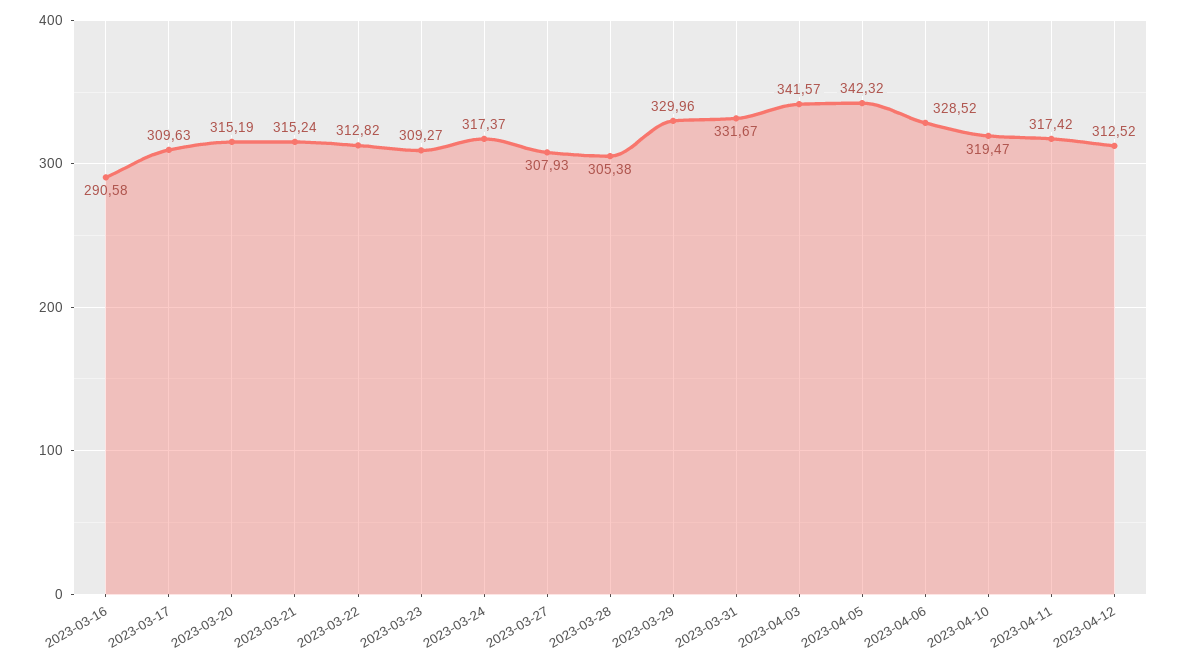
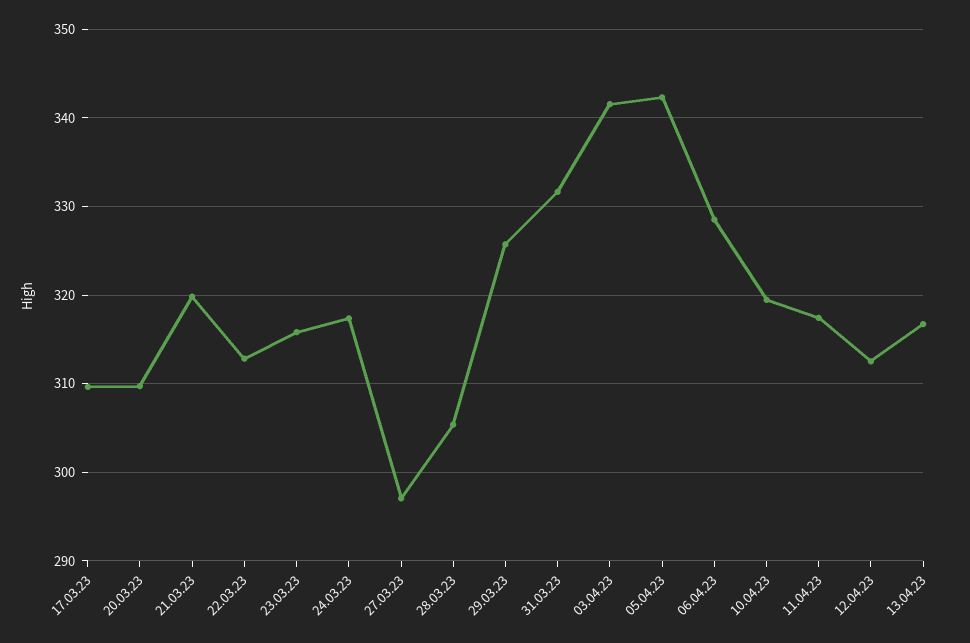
2023-03-16: 290.58 -> none
2023-03-20: 315.19 -> 310
2023-03-21: 315.24 -> 320
2023-03-23: 309.27 -> 316
2023-03-27: 307.93 -> 297
2023-03-29: 329.96 -> 326
13.04.23: none -> 317

